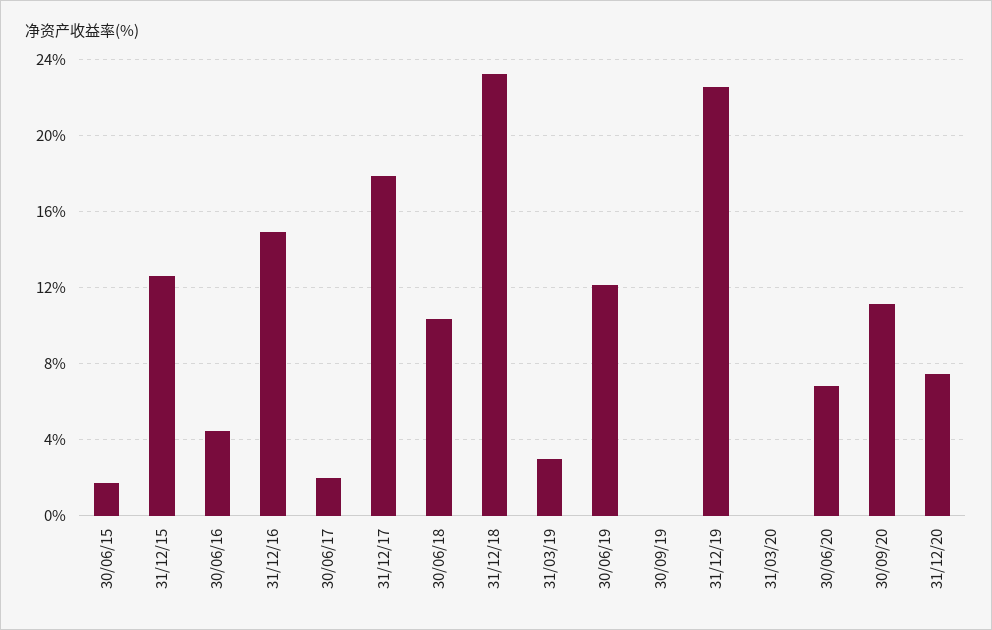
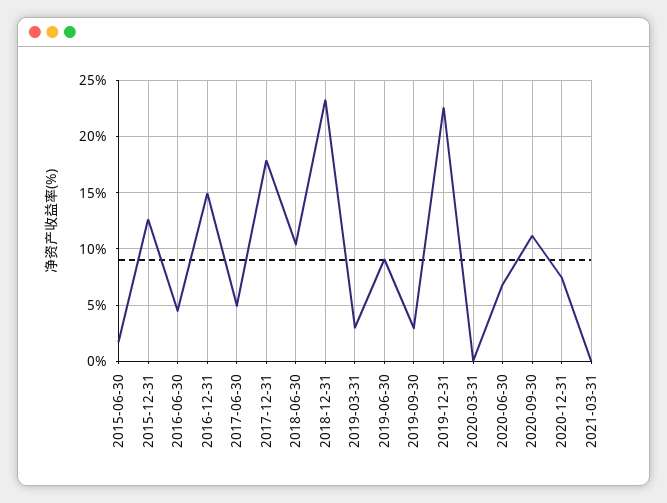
30/06/17: 2 -> 5
30/06/19: 12 -> 9
30/09/19: 0 -> 3
2021-03-31: none -> 0

